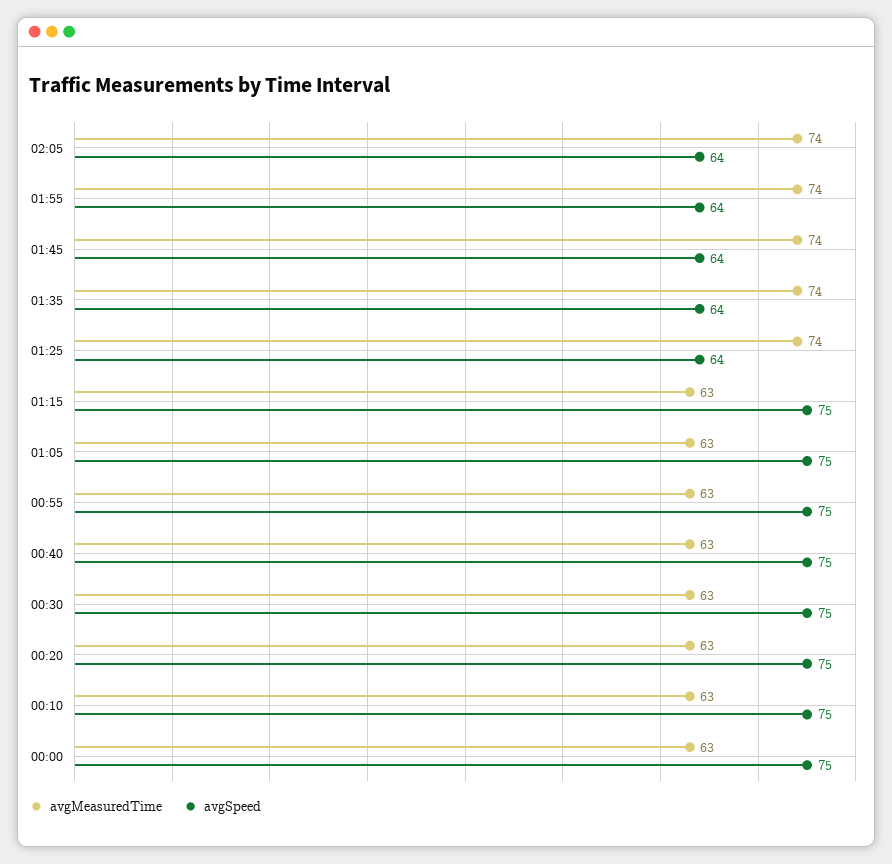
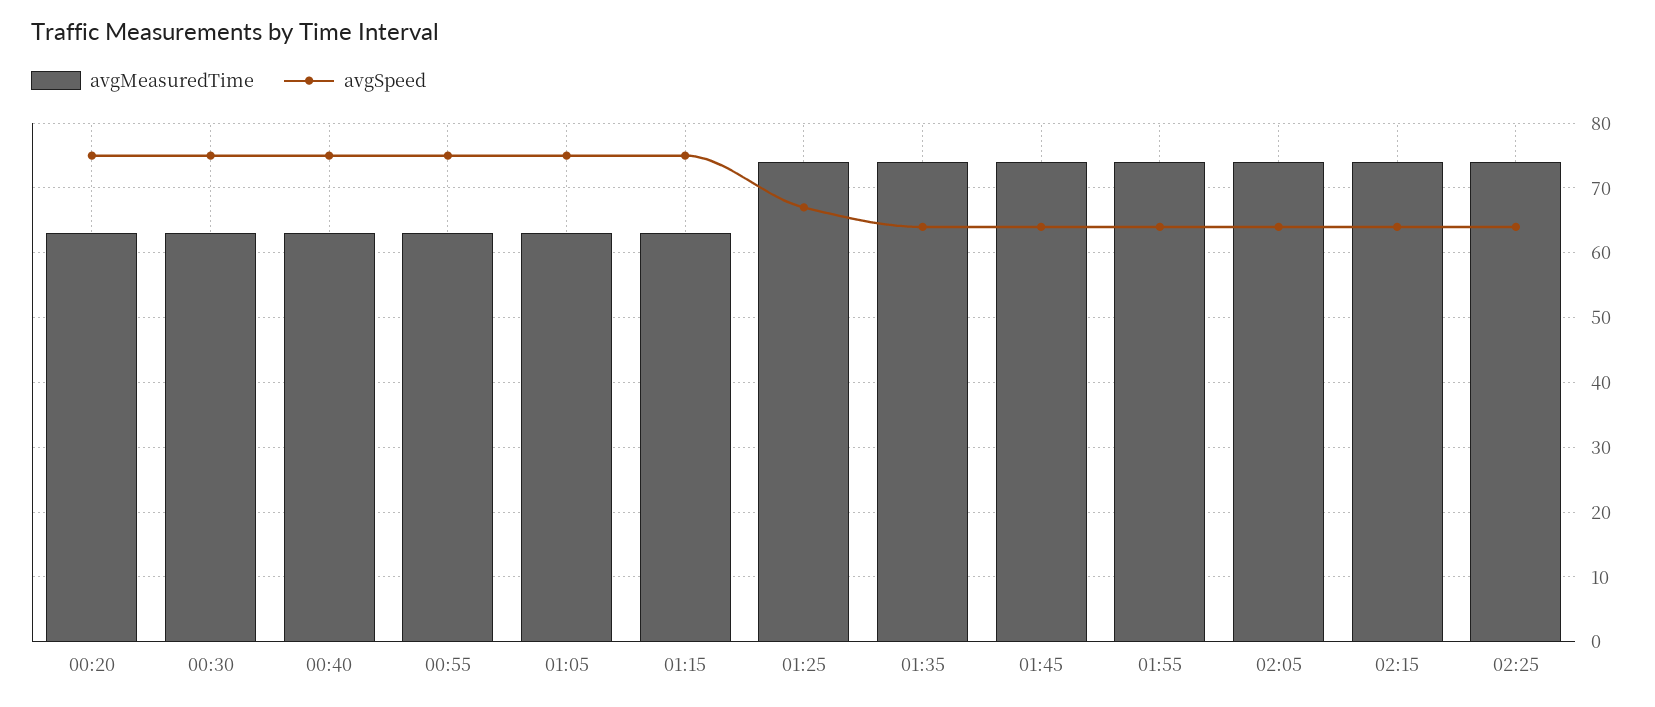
avgSpeed, 01:25: 64 -> 67
avgMeasuredTime, 00:10: 63 -> none
avgSpeed, 00:10: 75 -> none
avgMeasuredTime, 00:00: 63 -> none
avgSpeed, 00:00: 75 -> none
avgMeasuredTime, 02:15: none -> 74
avgSpeed, 02:15: none -> 64
avgMeasuredTime, 02:25: none -> 74
avgSpeed, 02:25: none -> 64

